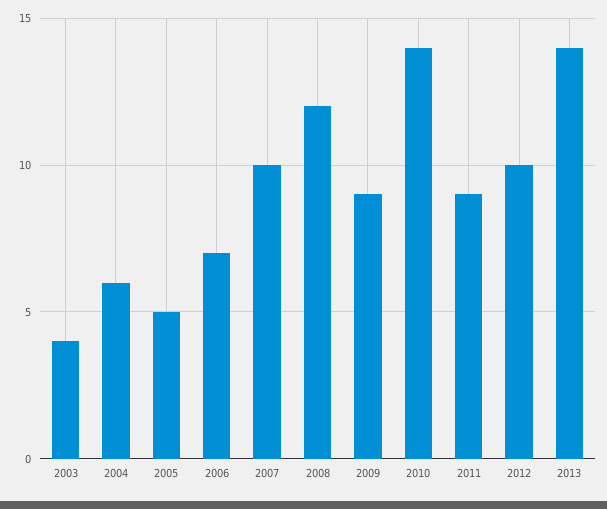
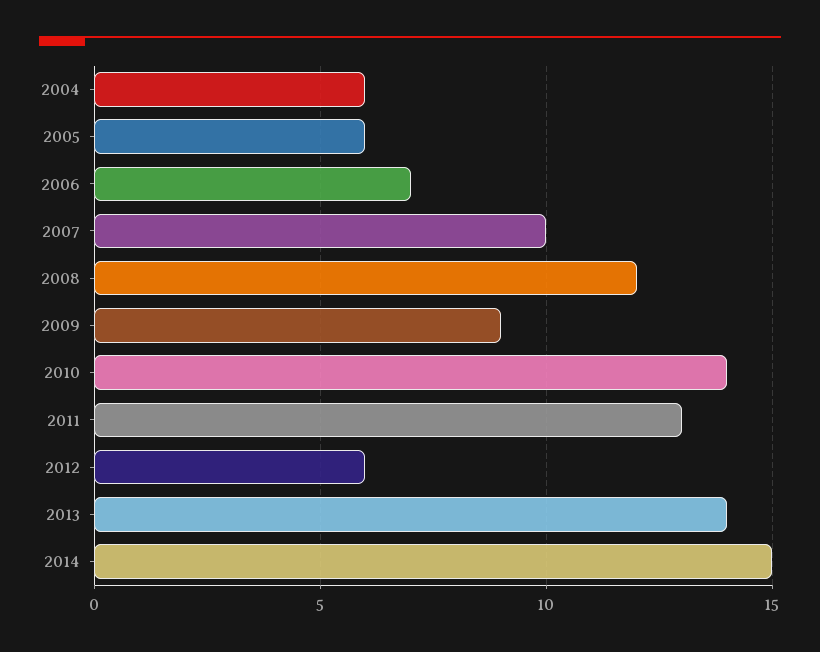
2003: 4 -> none
2005: 5 -> 6
2011: 9 -> 13
2012: 10 -> 6
2014: none -> 15

